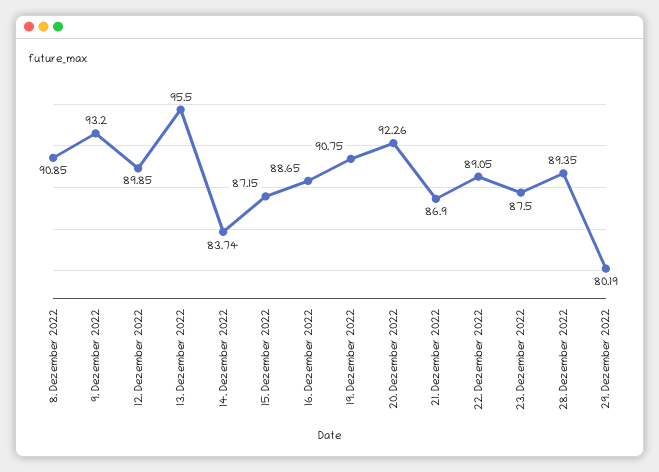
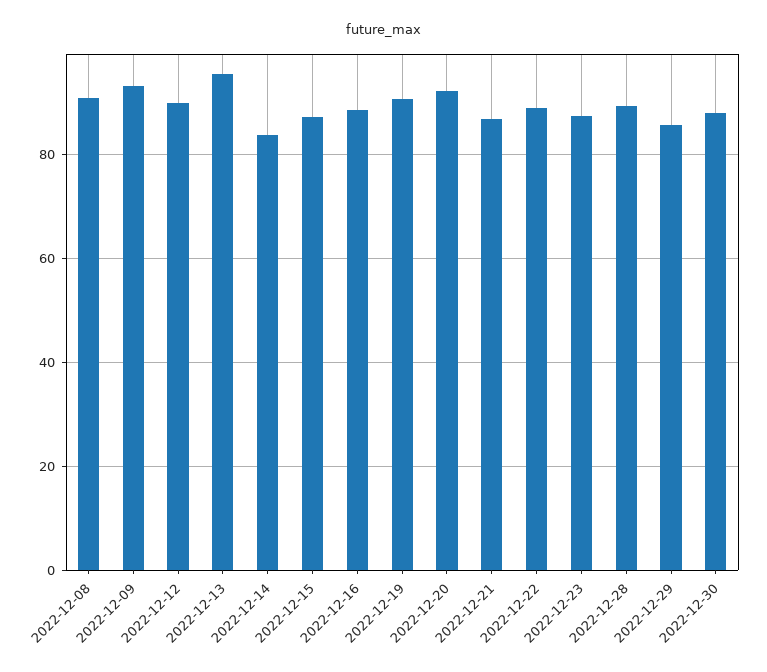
29. Dezember 2022: 80.19 -> 86
2022-12-30: none -> 88

